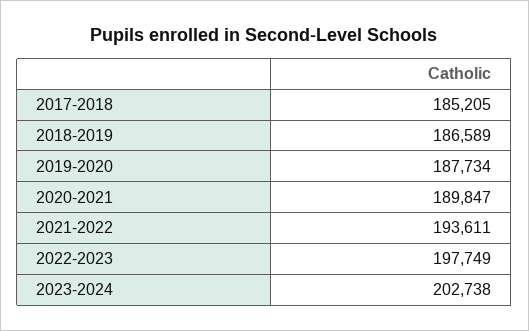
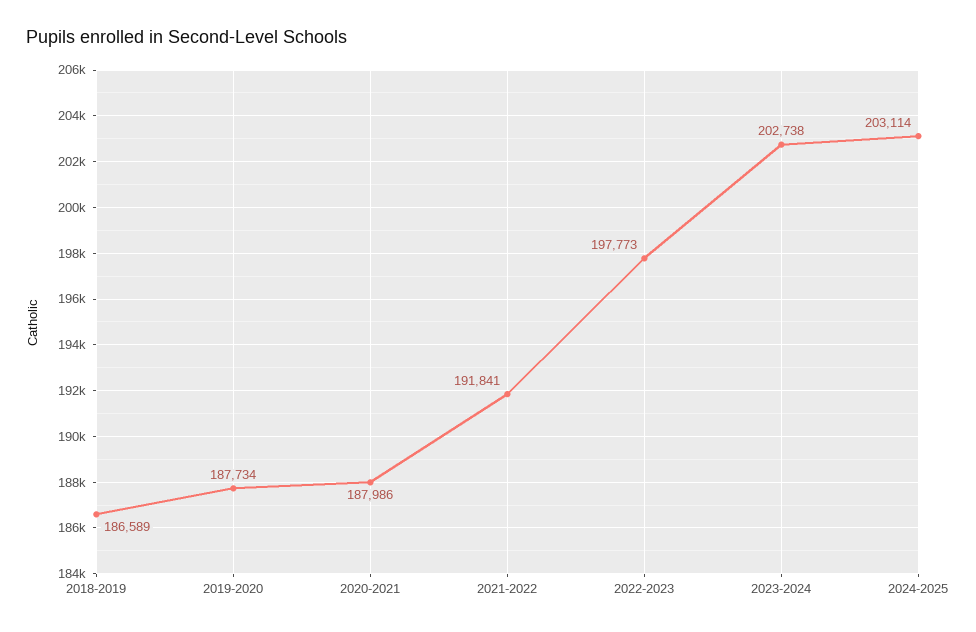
2017-2018: 185205 -> none
2020-2021: 189847 -> 187986
2021-2022: 193611 -> 191841
2022-2023: 197749 -> 197773
2024-2025: none -> 203114

